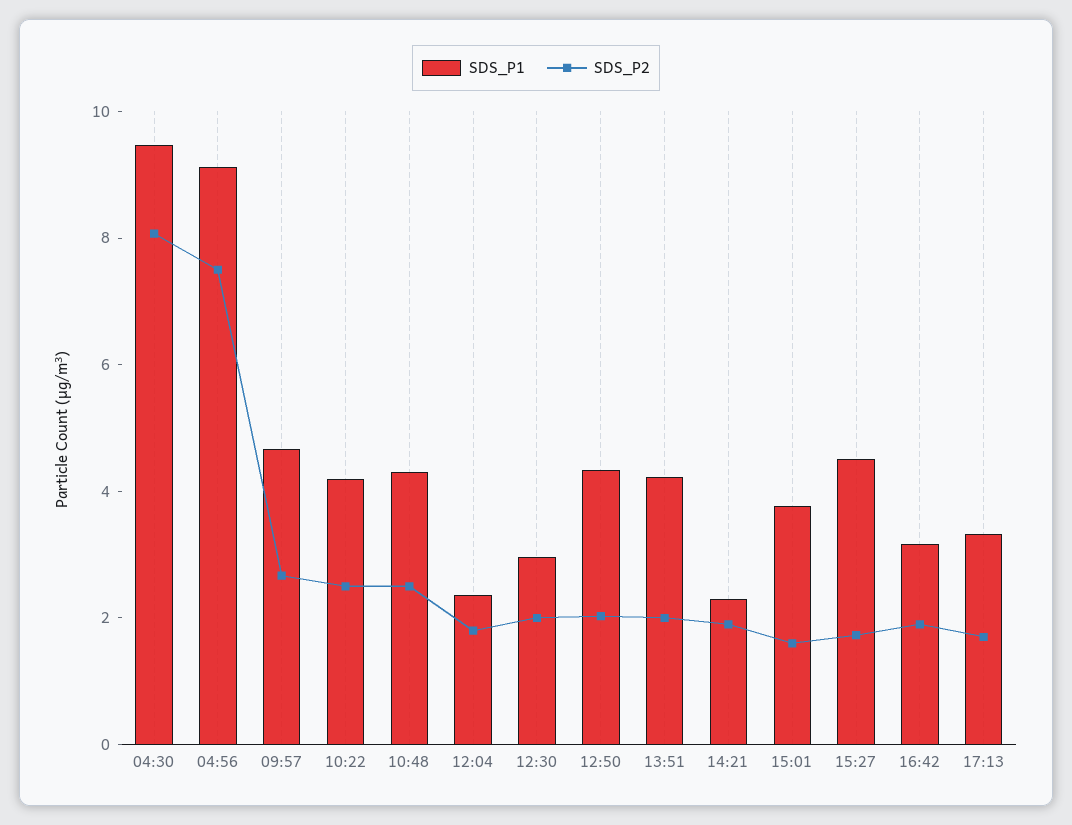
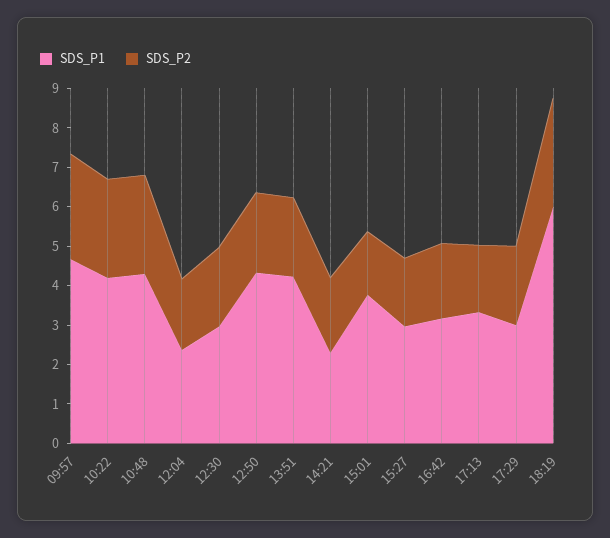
SDS_P1, 04:30: 9.5 -> none
SDS_P2, 04:30: 8 -> none
SDS_P1, 04:56: 9 -> none
SDS_P2, 04:56: 7.5 -> none
SDS_P1, 15:27: 4.5 -> 3
SDS_P1, 17:29: none -> 3
SDS_P2, 17:29: none -> 2
SDS_P1, 18:19: none -> 6
SDS_P2, 18:19: none -> 2.75

